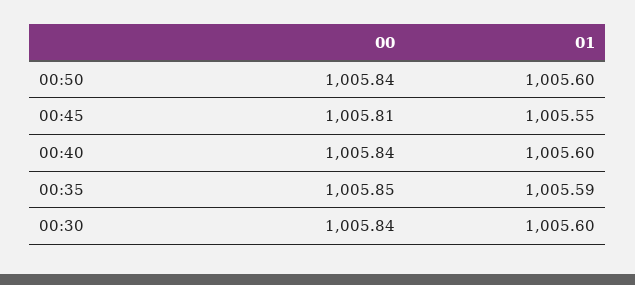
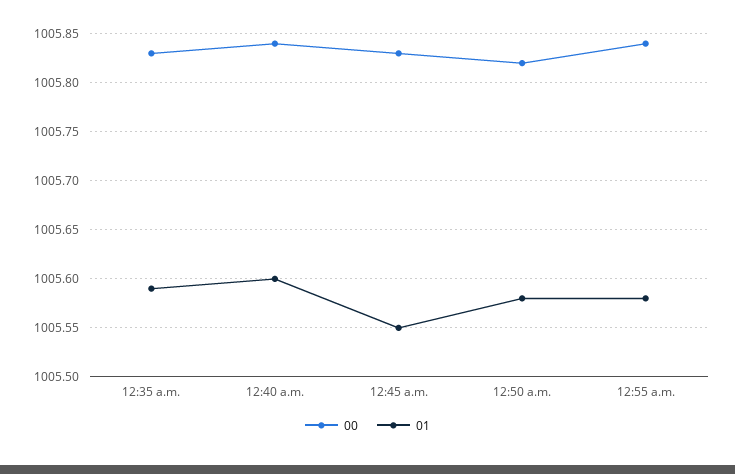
00, 00:50: 1005.84 -> 1005.82
01, 00:50: 1005.6 -> 1005.58
00, 00:45: 1005.81 -> 1005.83
00, 00:35: 1005.85 -> 1005.83
00, 00:30: 1005.84 -> none
01, 00:30: 1005.6 -> none
00, 12:55 a.m.: none -> 1005.84
01, 12:55 a.m.: none -> 1005.58

